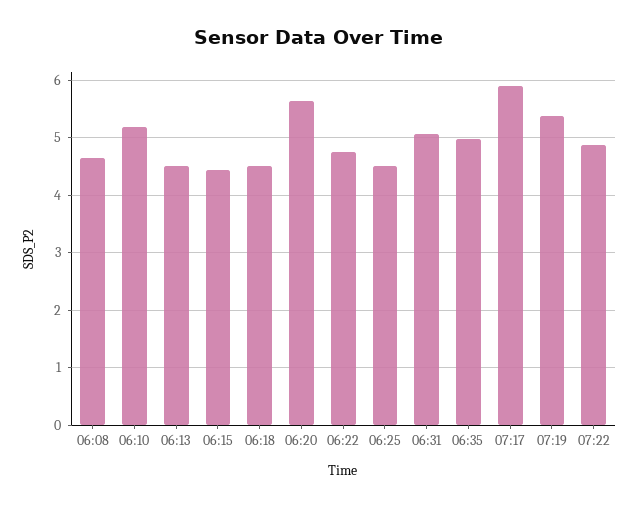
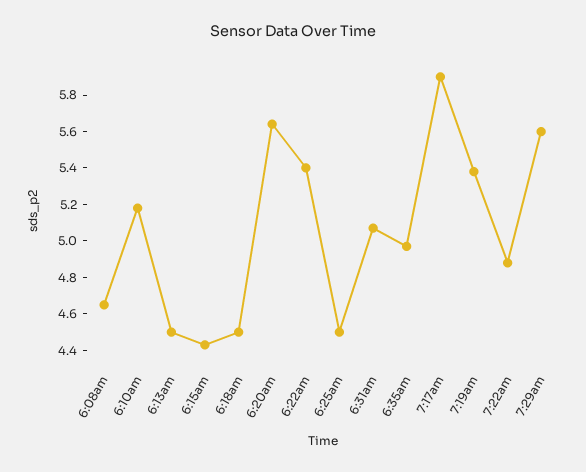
06:22: 4.8 -> 5.4
7:29am: none -> 5.6

